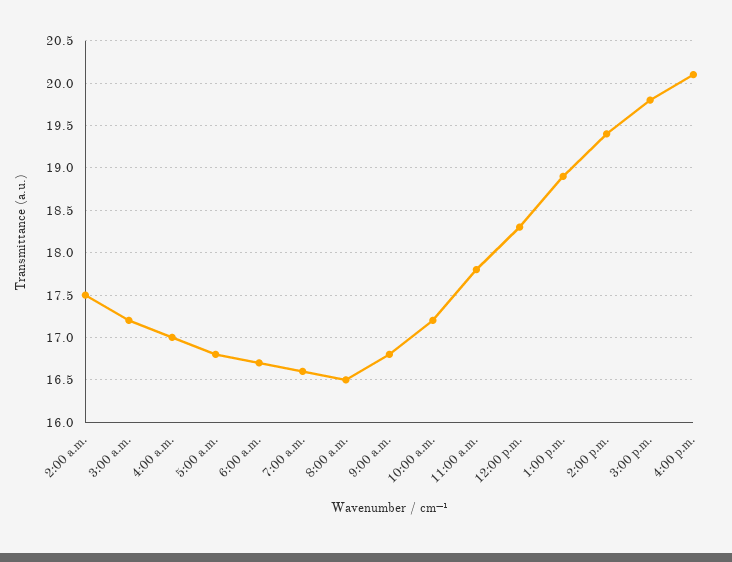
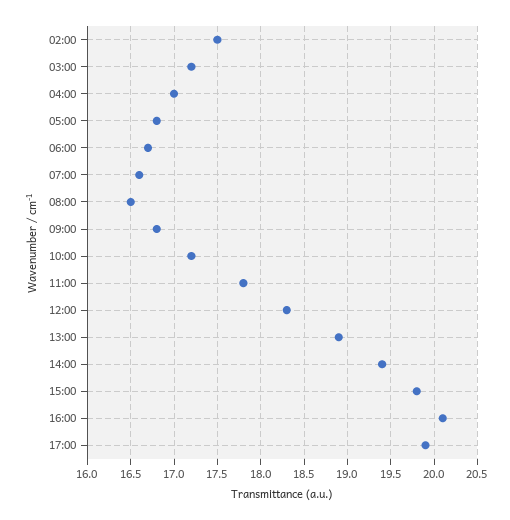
17:00: none -> 19.9

